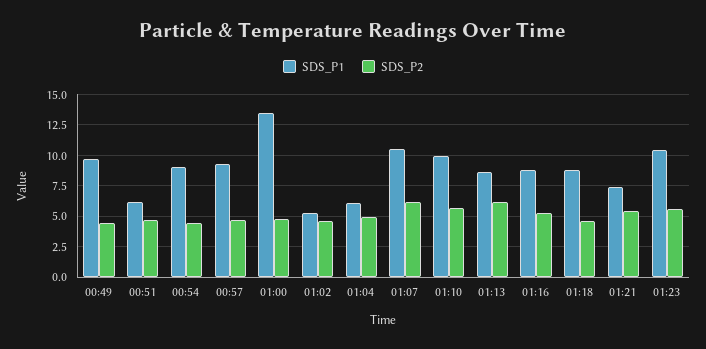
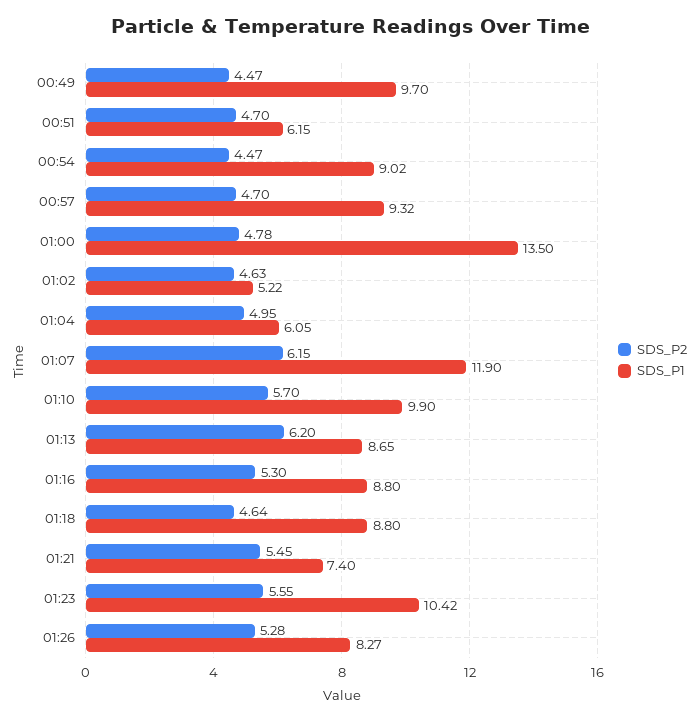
SDS_P1, 01:07: 10.5 -> 11.9
SDS_P2, 01:26: none -> 5.28
SDS_P1, 01:26: none -> 8.27

